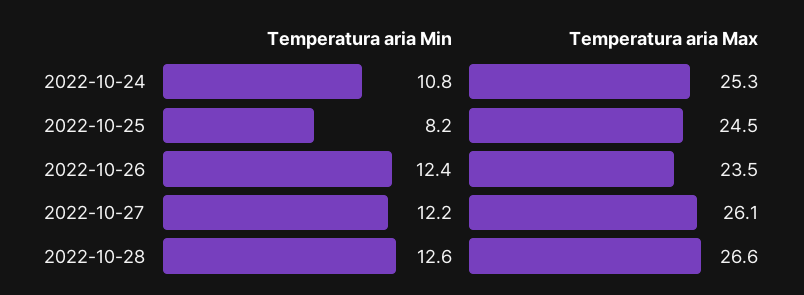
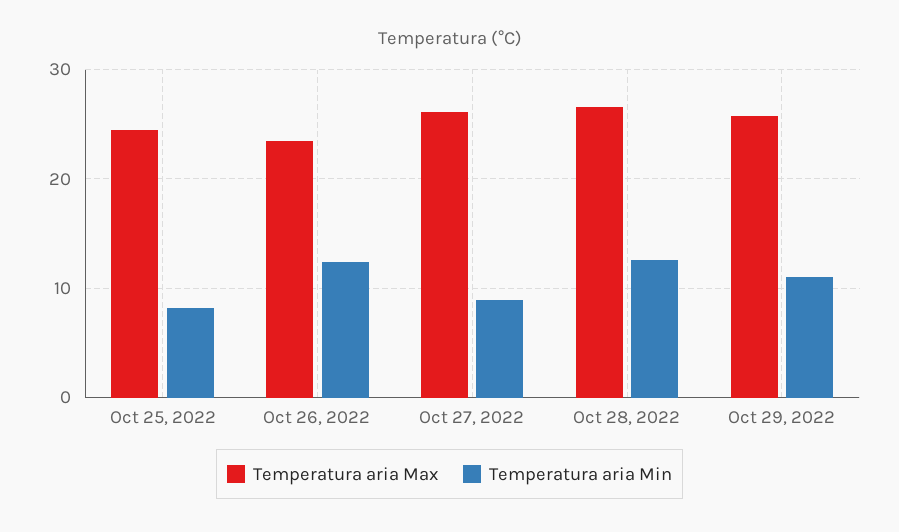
Temperatura aria Min, 2022-10-24: 10.8 -> none
Temperatura aria Max, 2022-10-24: 25.3 -> none
Temperatura aria Min, 2022-10-27: 12.2 -> 9
Temperatura aria Max, Oct 29, 2022: none -> 26
Temperatura aria Min, Oct 29, 2022: none -> 11

